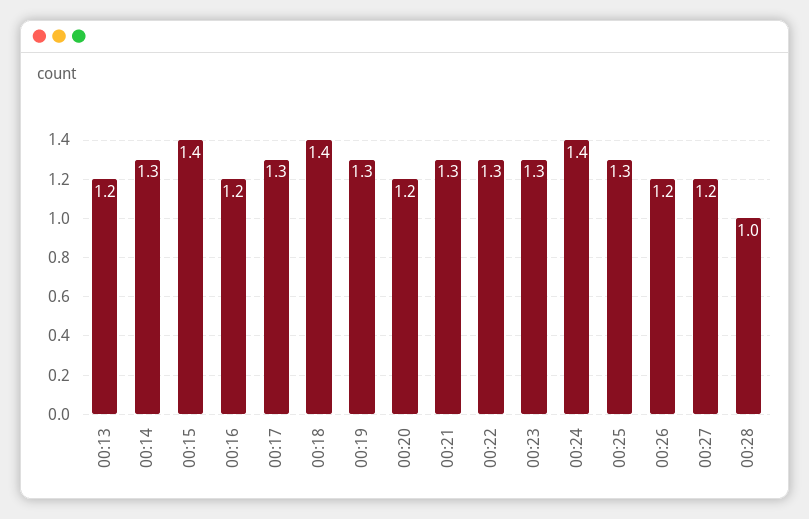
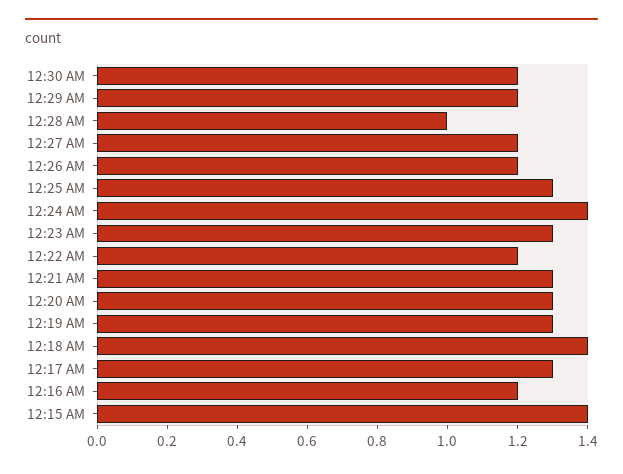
00:13: 1.2 -> none
00:14: 1.3 -> none
00:20: 1.2 -> 1.3
00:22: 1.3 -> 1.2
12:30 AM: none -> 1.2
12:29 AM: none -> 1.2

